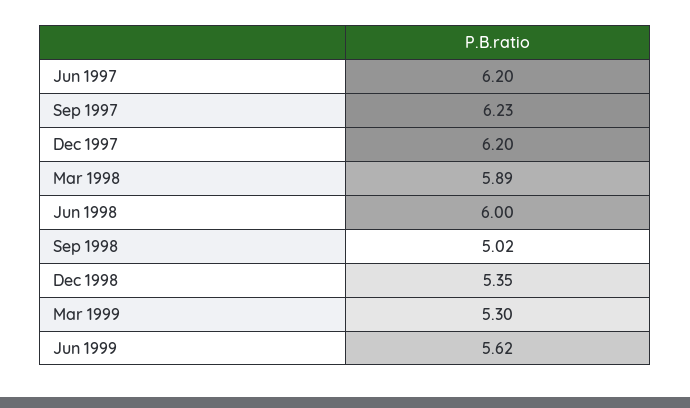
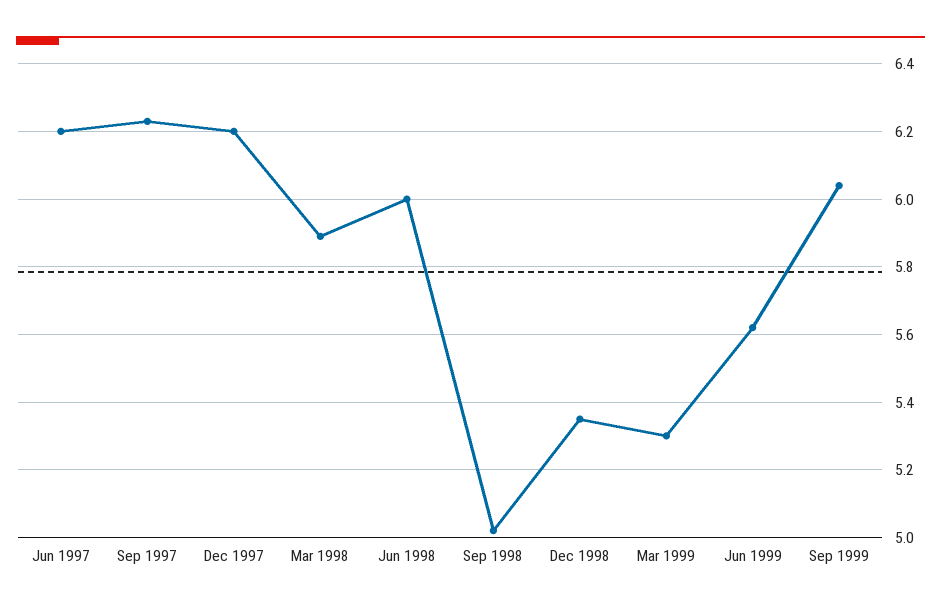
Sep 1999: none -> 6.05

